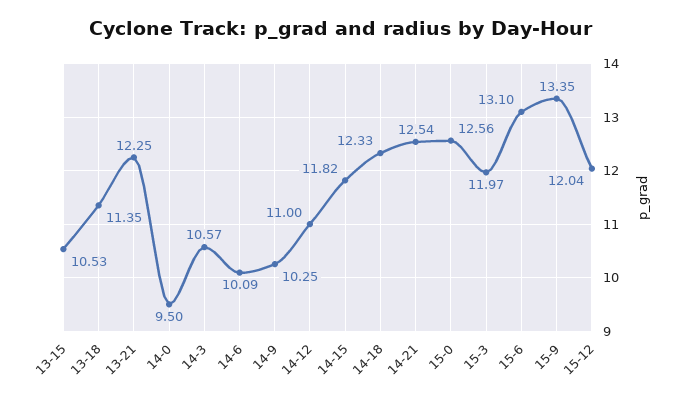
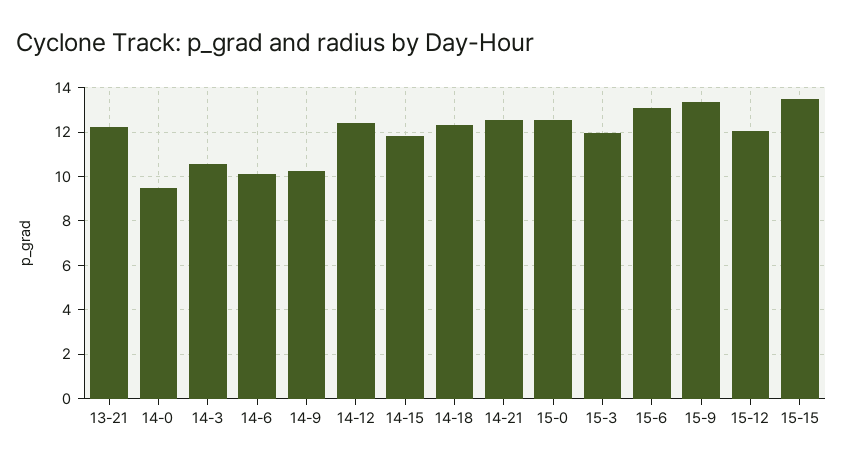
13-15: 10.53 -> none
13-18: 11.35 -> none
14-12: 11 -> 12.5
15-15: none -> 13.5

